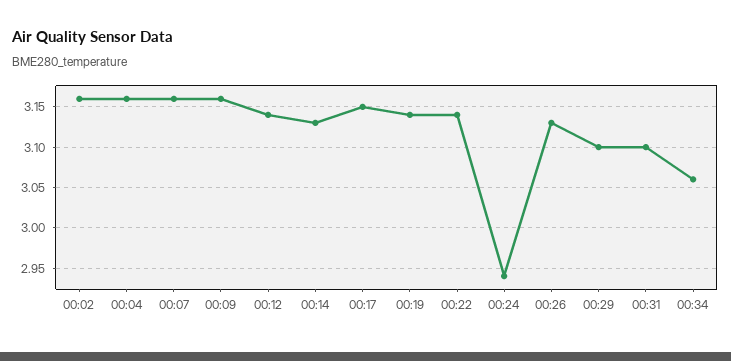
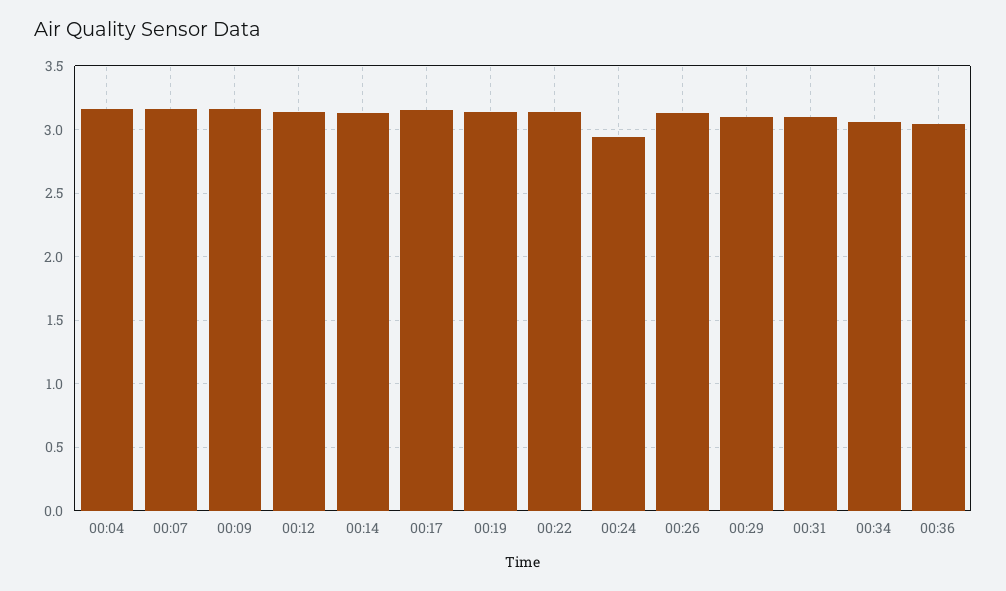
00:02: 3.16 -> none
00:36: none -> 3.05

